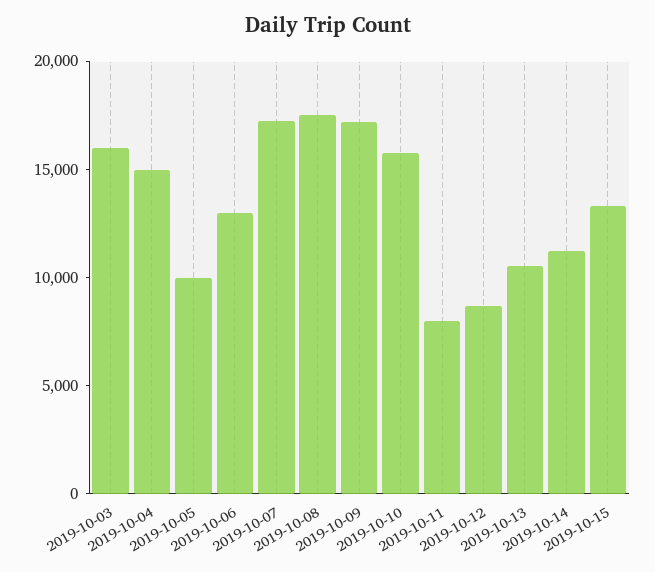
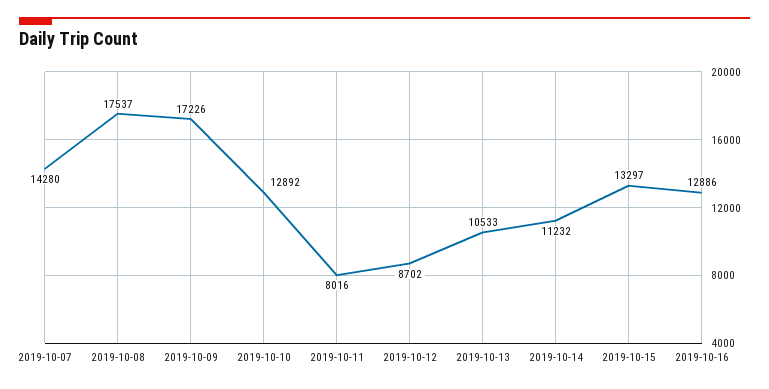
2019-10-03: 16000 -> none
2019-10-04: 15000 -> none
2019-10-05: 10000 -> none
2019-10-06: 13000 -> none
2019-10-07: 17000 -> 14280
2019-10-10: 16000 -> 12892
2019-10-16: none -> 12886

